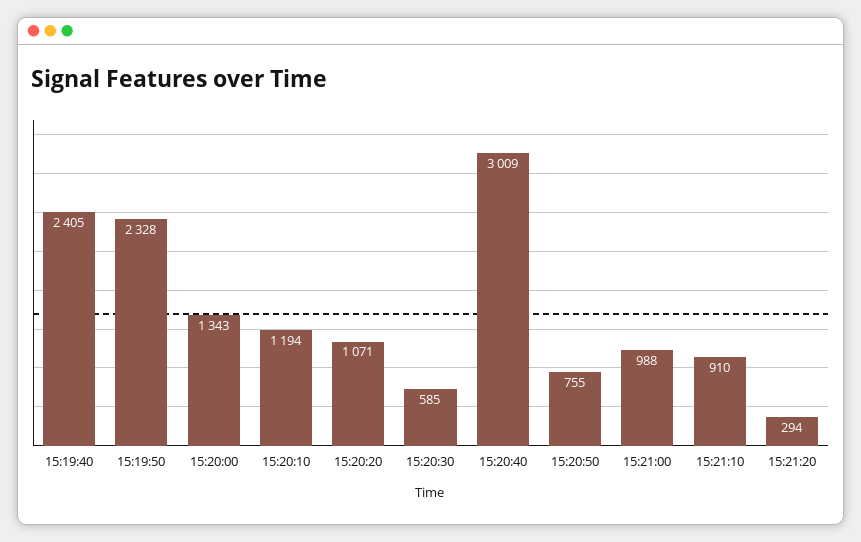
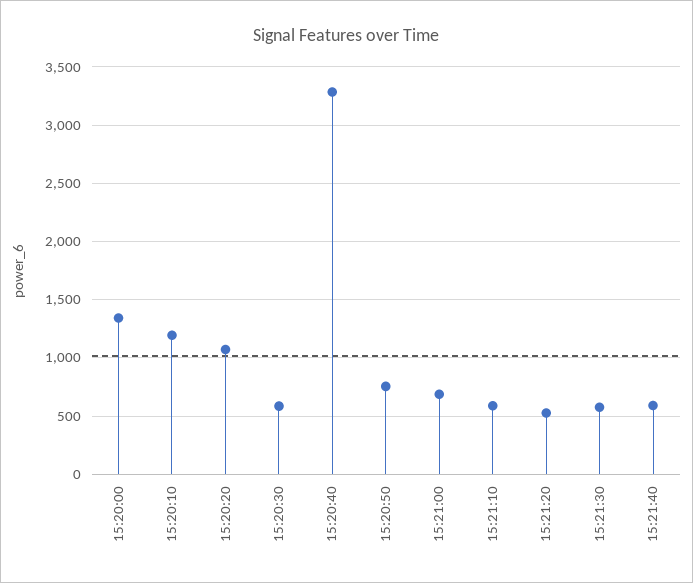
15:19:40: 2405 -> none
15:19:50: 2328 -> none
15:20:40: 3009 -> 3300
15:21:00: 988 -> 700
15:21:10: 910 -> 600
15:21:20: 294 -> 500
15:21:30: none -> 600
15:21:40: none -> 600

